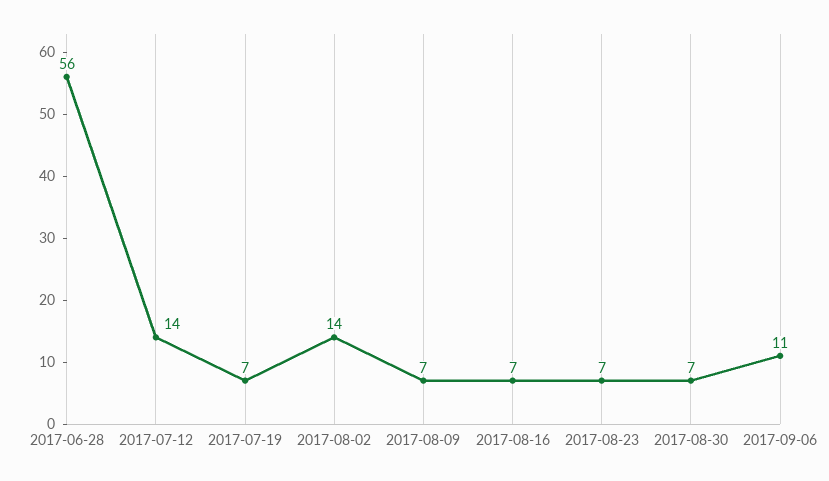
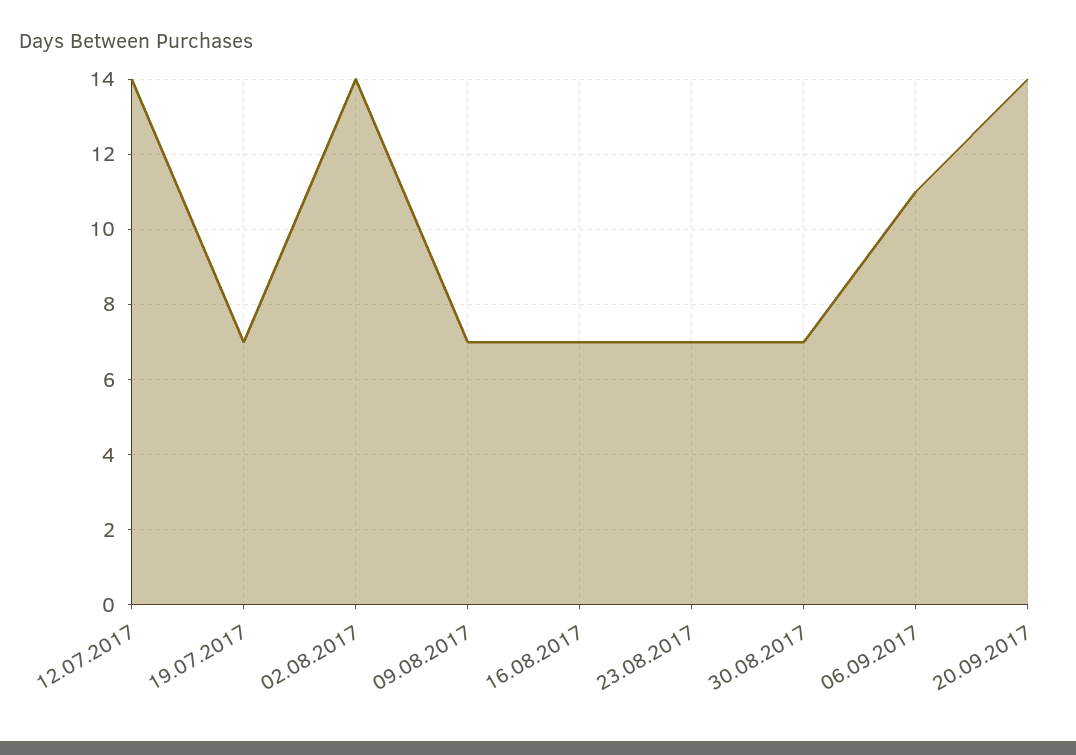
2017-06-28: 56 -> none
20.09.2017: none -> 14

